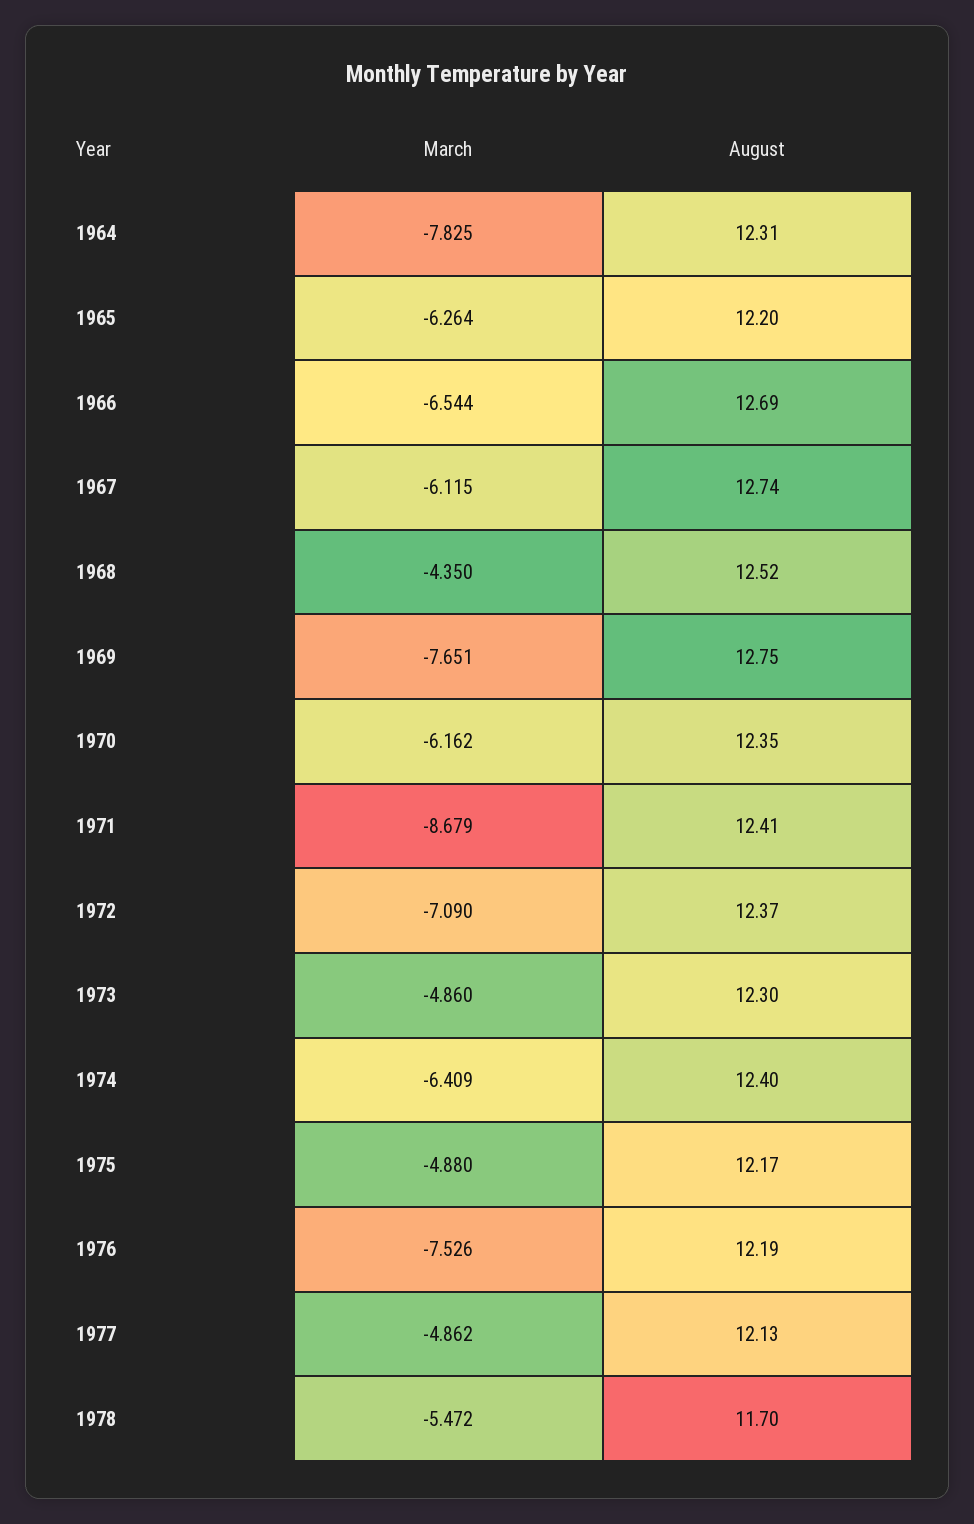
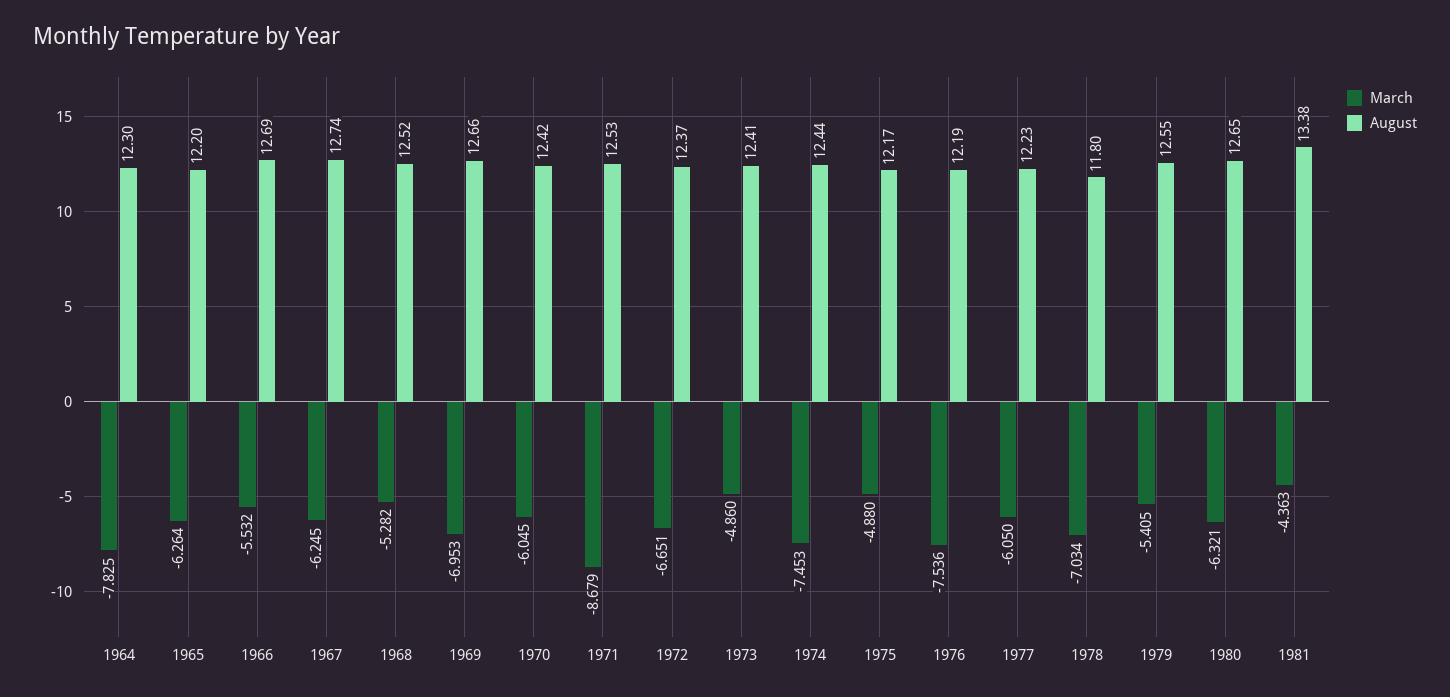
August, 1964: 12.31 -> 12.3
March, 1966: -6.544 -> -5.532
March, 1967: -6.115 -> -6.245
March, 1968: -4.35 -> -5.282
March, 1969: -7.651 -> -6.953
August, 1969: 12.75 -> 12.66
March, 1970: -6.162 -> -6.045
August, 1970: 12.35 -> 12.42
August, 1971: 12.41 -> 12.53
March, 1972: -7.09 -> -6.651
August, 1973: 12.3 -> 12.41
March, 1974: -6.409 -> -7.453
August, 1974: 12.4 -> 12.44
March, 1976: -7.526 -> -7.536
March, 1977: -4.862 -> -6.05
August, 1977: 12.13 -> 12.23
March, 1978: -5.472 -> -7.034
August, 1978: 11.7 -> 11.8
March, 1979: none -> -5.405
August, 1979: none -> 12.55
March, 1980: none -> -6.321
August, 1980: none -> 12.65
March, 1981: none -> -4.363
August, 1981: none -> 13.38

